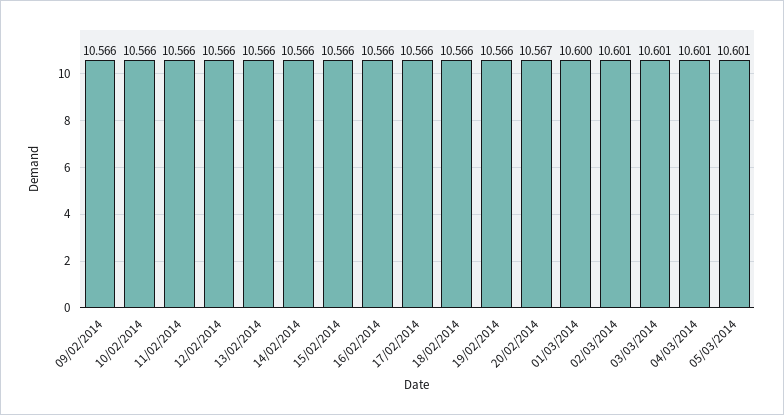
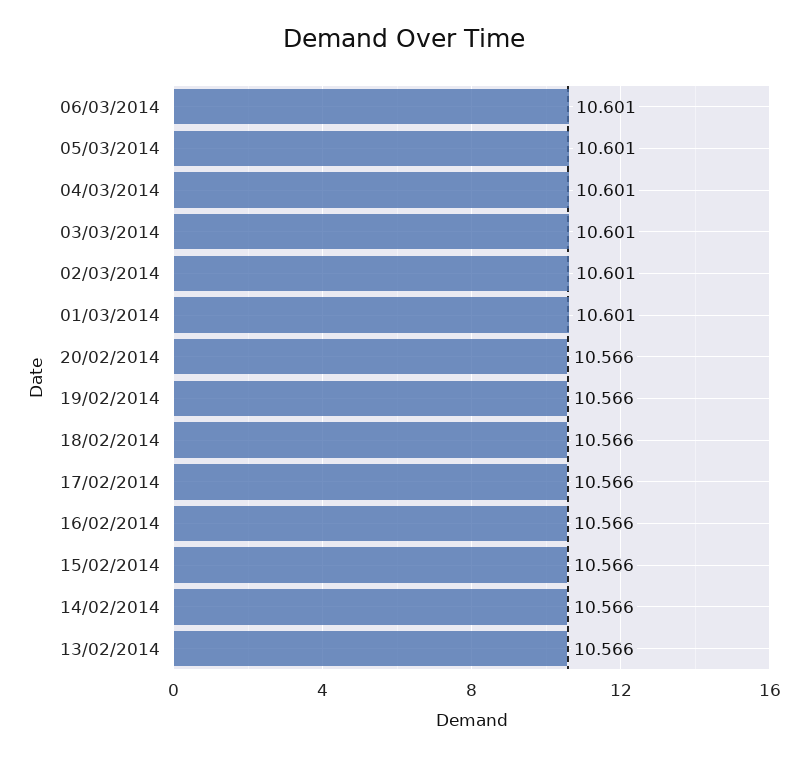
09/02/2014: 10.566 -> none
10/02/2014: 10.566 -> none
11/02/2014: 10.566 -> none
12/02/2014: 10.566 -> none
20/02/2014: 10.567 -> 10.566
01/03/2014: 10.6 -> 10.601
06/03/2014: none -> 10.601

